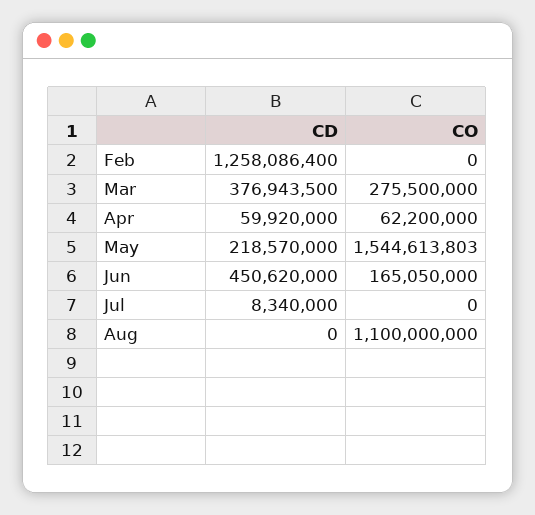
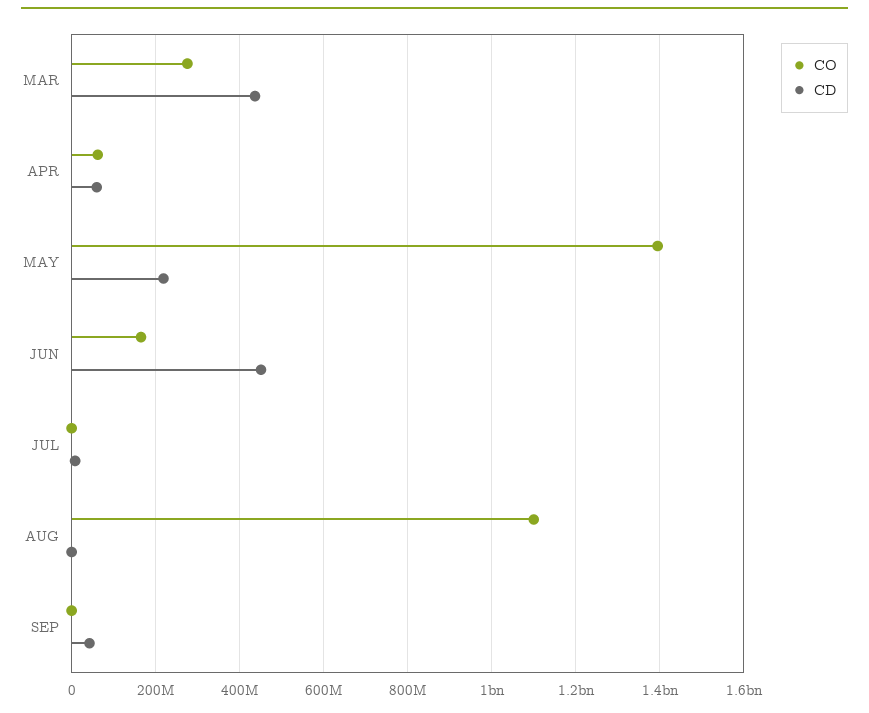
CD, Feb: 1258086400 -> none
CO, Feb: 0 -> none
CD, Mar: 376943500 -> 440000000
CO, May: 1544613803 -> 1400000000
CO, SEP: none -> 0
CD, SEP: none -> 40000000

